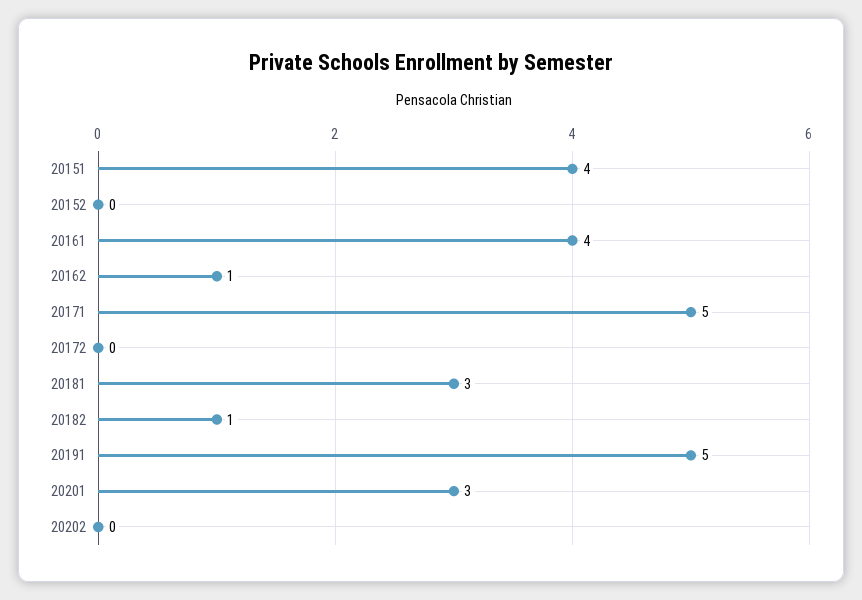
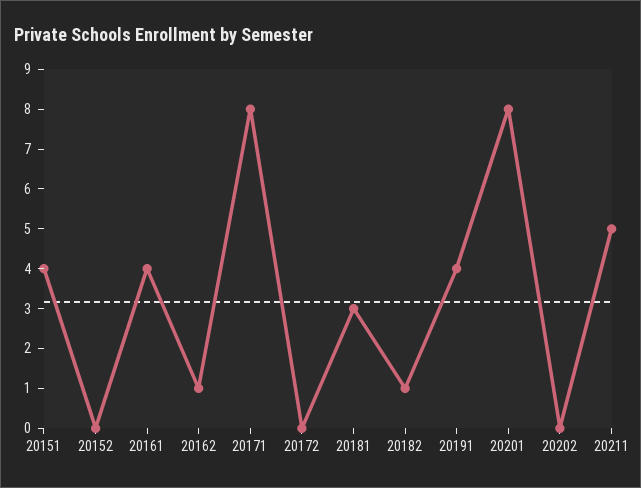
20171: 5 -> 8
20191: 5 -> 4
20201: 3 -> 8
20211: none -> 5

